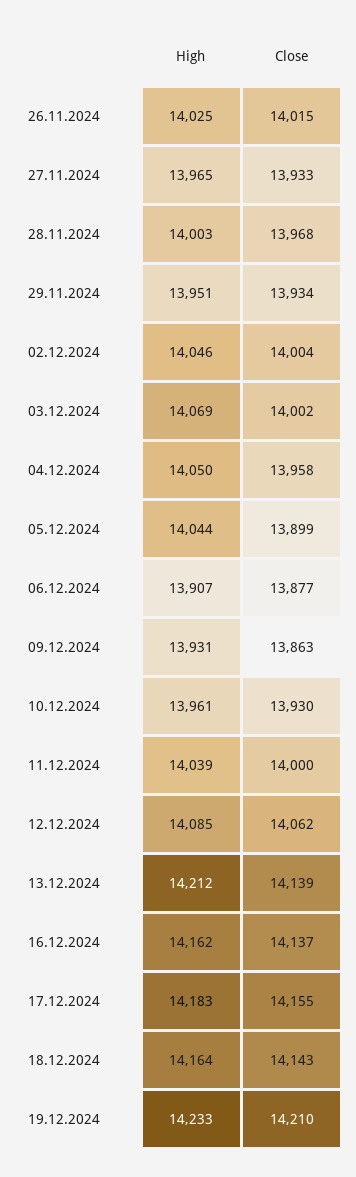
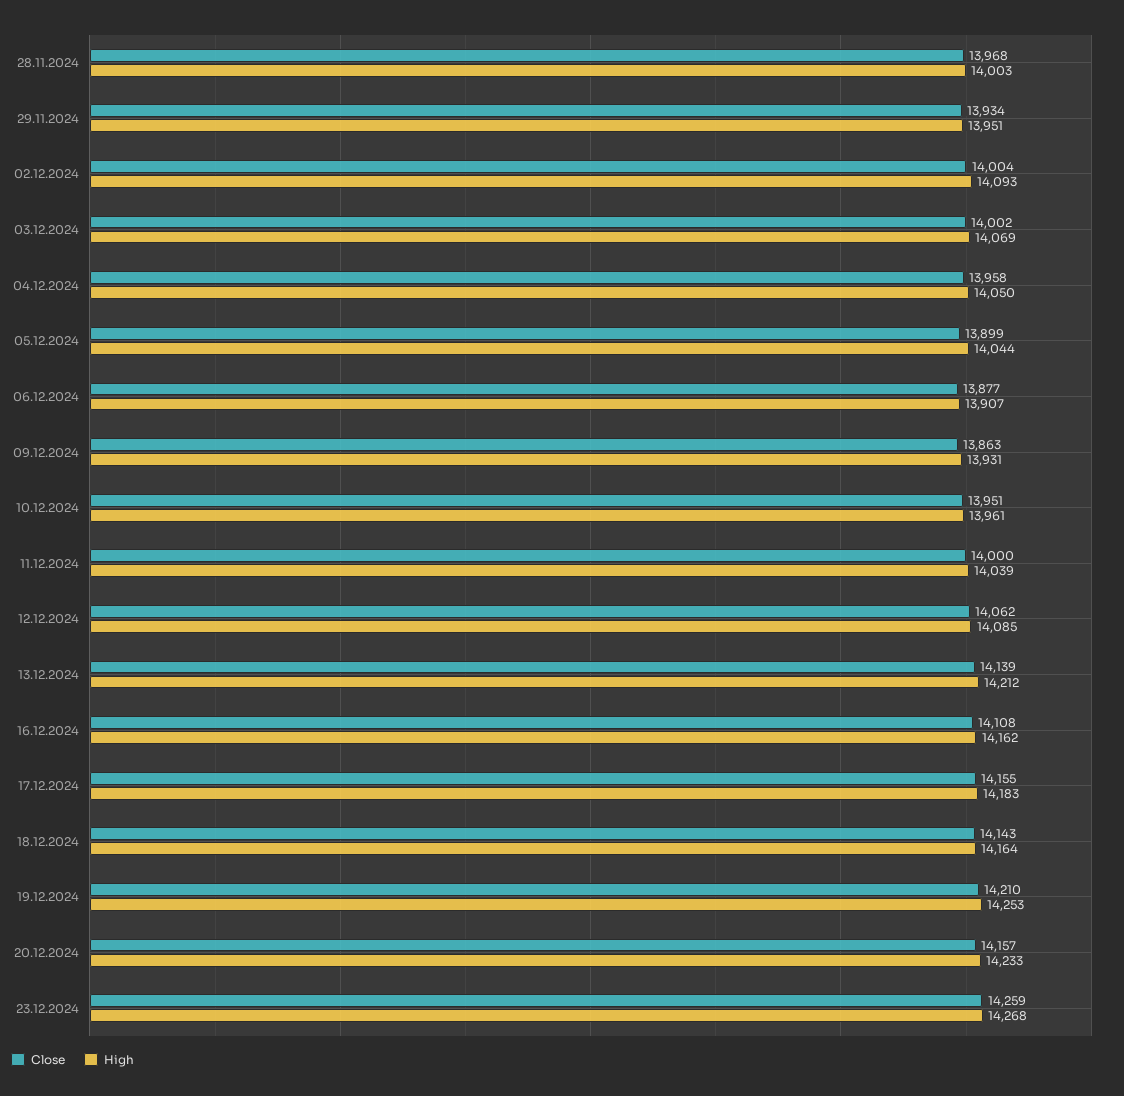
High, 26.11.2024: 14025 -> none
Close, 26.11.2024: 14015 -> none
High, 27.11.2024: 13965 -> none
Close, 27.11.2024: 13933 -> none
High, 02.12.2024: 14046 -> 14093
Close, 10.12.2024: 13930 -> 13951
Close, 16.12.2024: 14137 -> 14108
High, 19.12.2024: 14233 -> 14253
Close, 20.12.2024: none -> 14157
High, 20.12.2024: none -> 14233
Close, 23.12.2024: none -> 14259
High, 23.12.2024: none -> 14268

